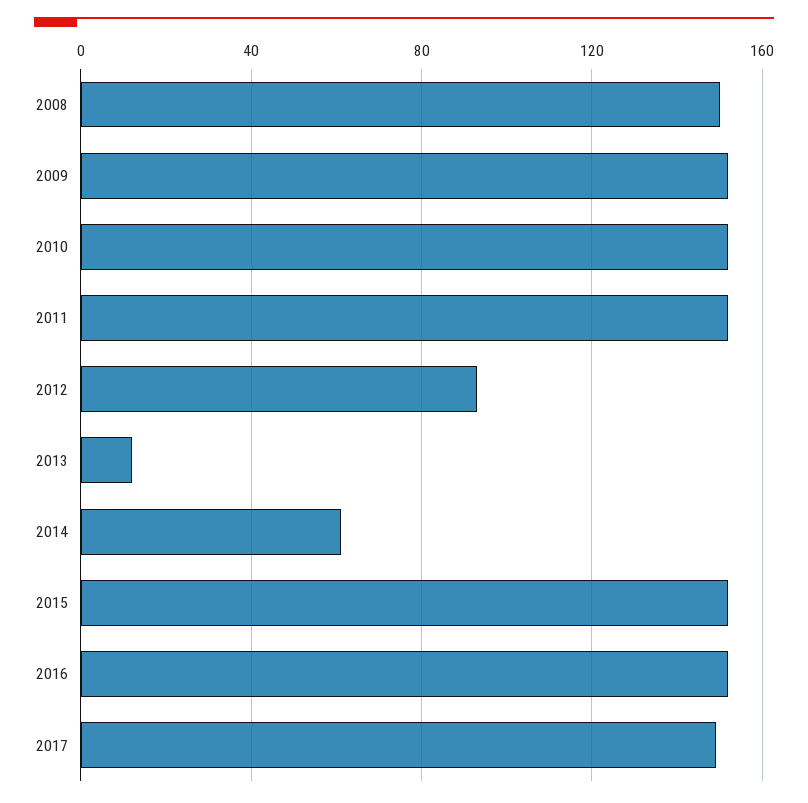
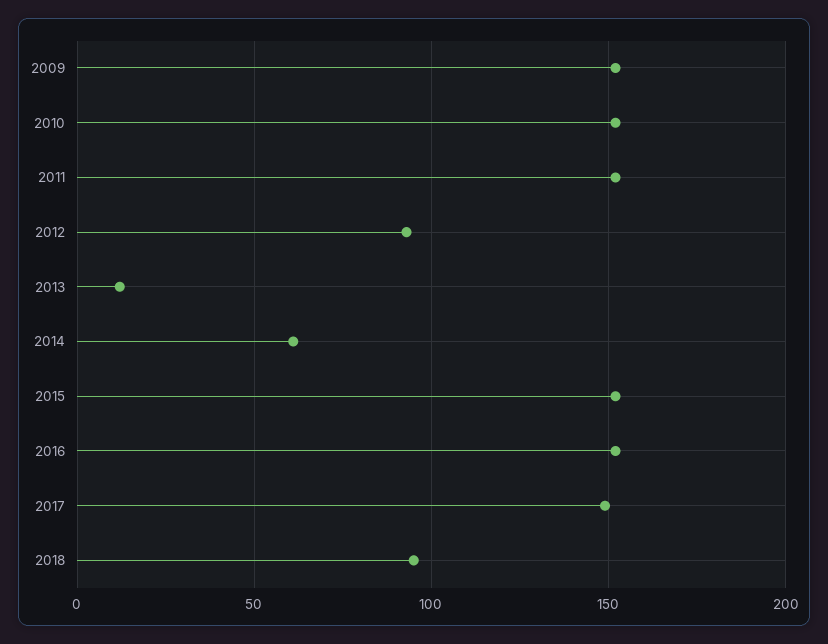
2008: 150 -> none
2018: none -> 95

